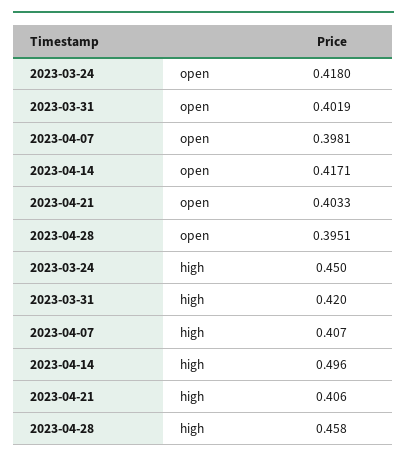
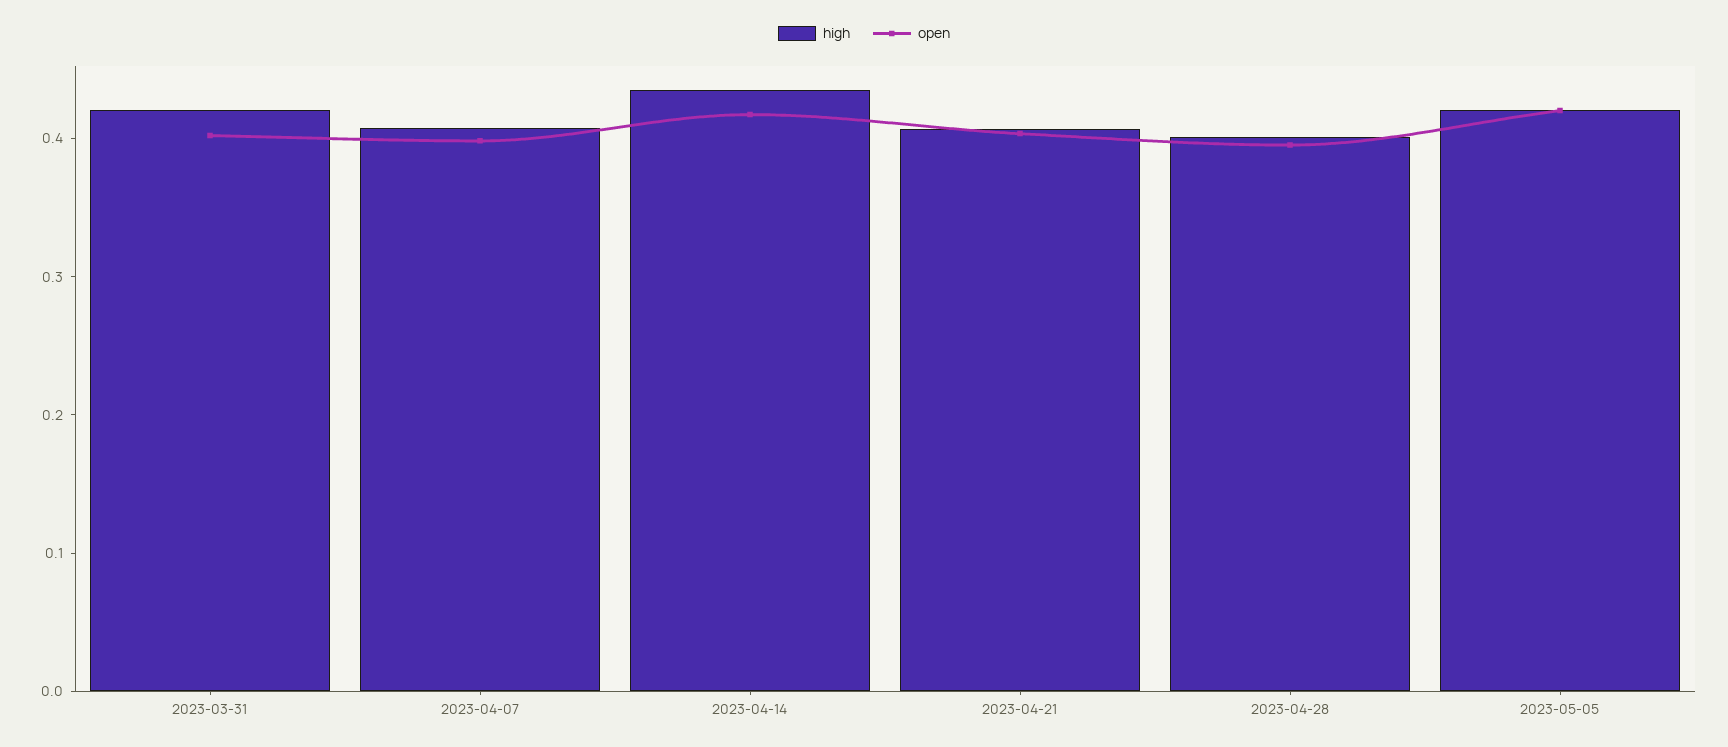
open, 2023-03-24: 0.418 -> none
high, 2023-03-24: 0.45 -> none
high, 2023-04-14: 0.496 -> 0.44
high, 2023-04-28: 0.458 -> 0.4
high, 2023-05-05: none -> 0.42
open, 2023-05-05: none -> 0.42

